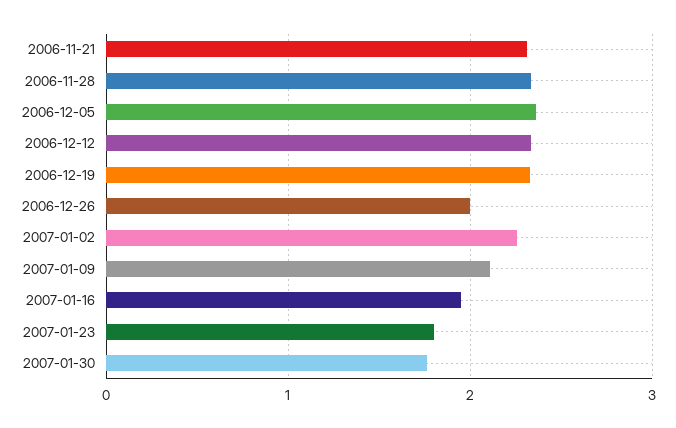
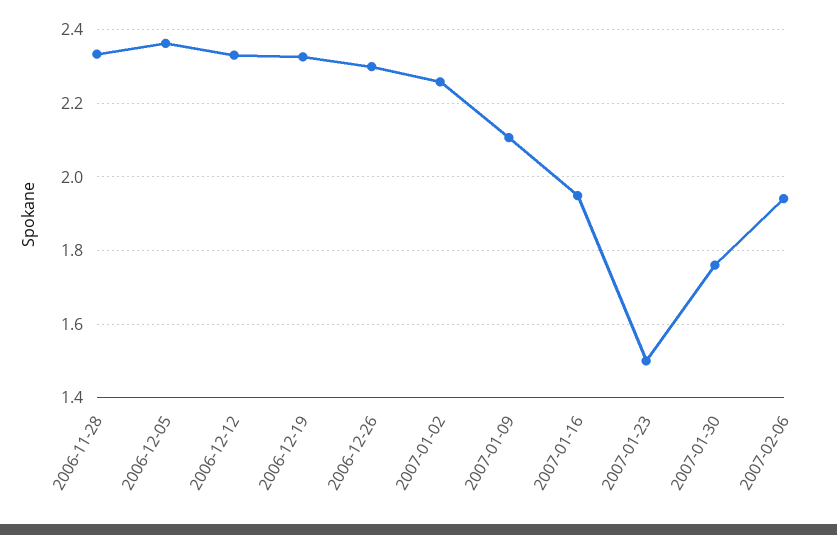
2006-11-21: 2.3 -> none
2006-12-26: 2 -> 2.3
2007-01-23: 1.8 -> 1.5
2007-02-06: none -> 1.94

